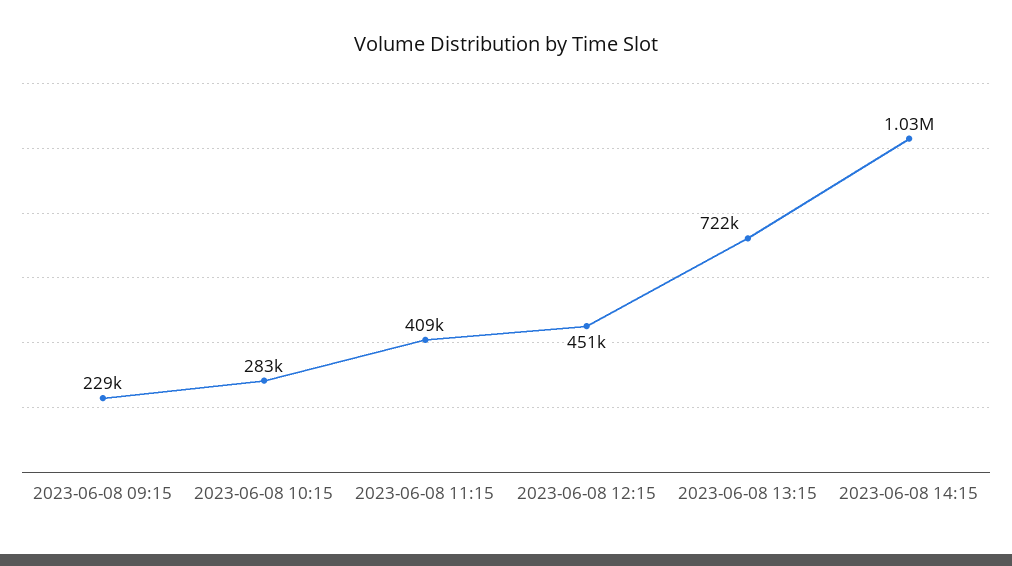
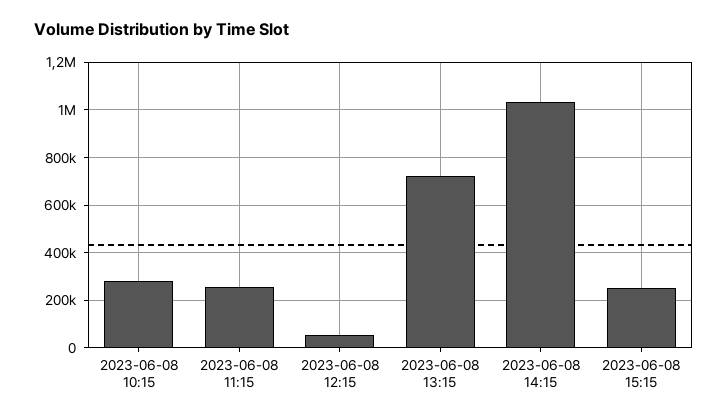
2023-06-08 09:15: 229000 -> none
2023-06-08 11:15: 409000 -> 250000
2023-06-08 12:15: 451000 -> 50000
2023-06-08 15:15: none -> 250000

